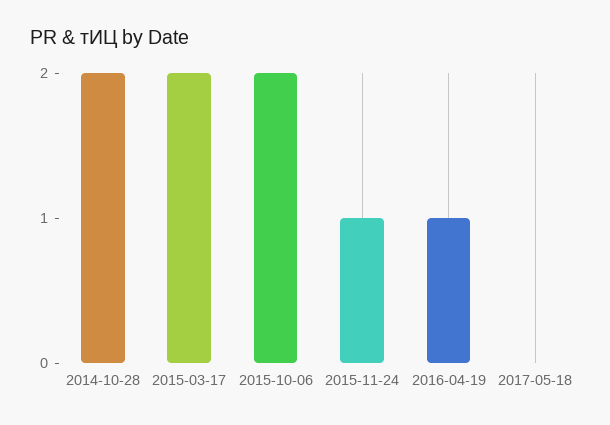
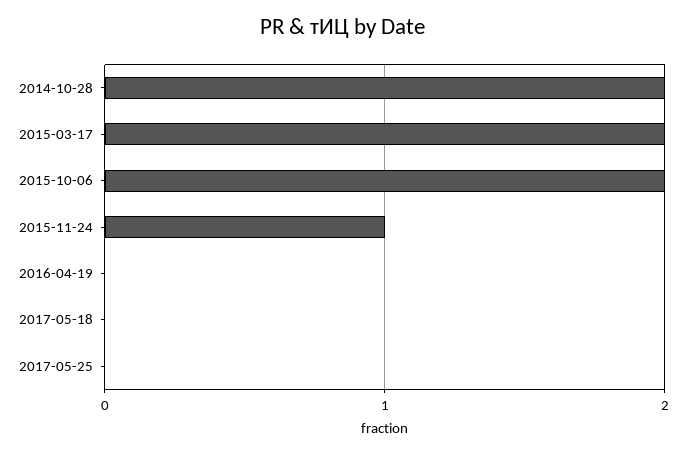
2016-04-19: 1 -> 0
2017-05-25: none -> 0

